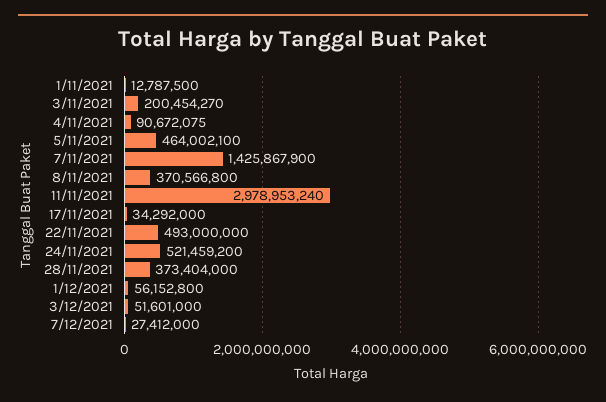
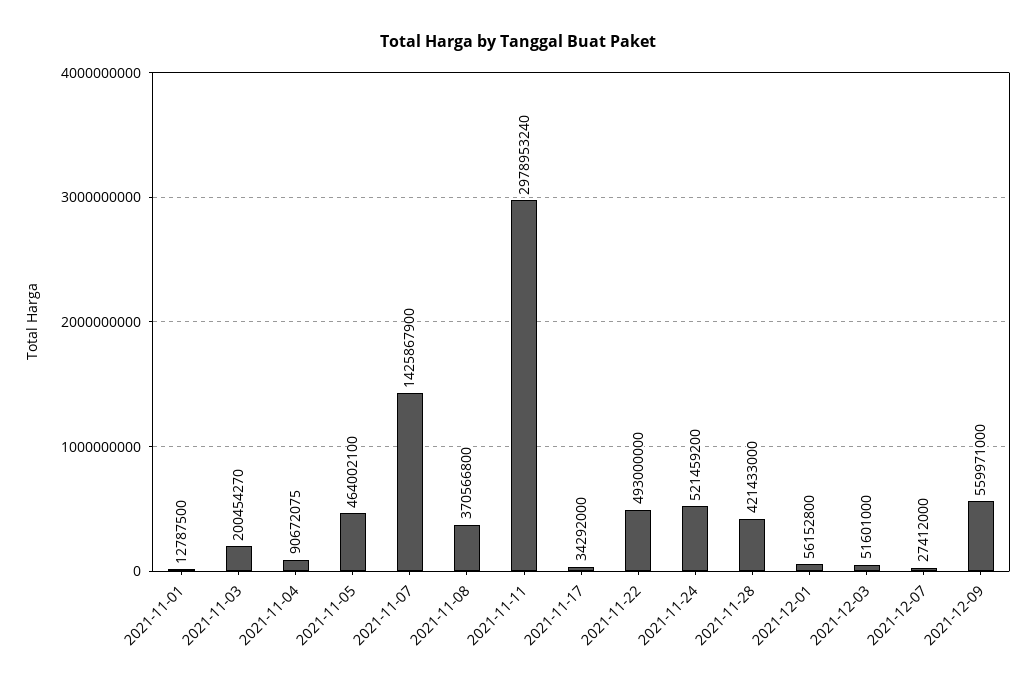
28/11/2021: 373404000 -> 421433000
2021-12-09: none -> 559971000

